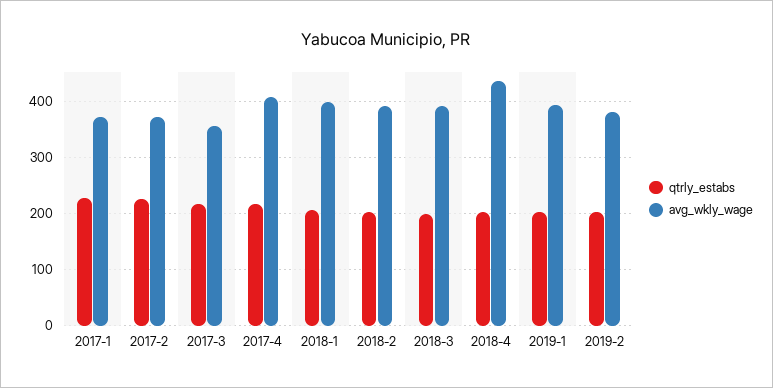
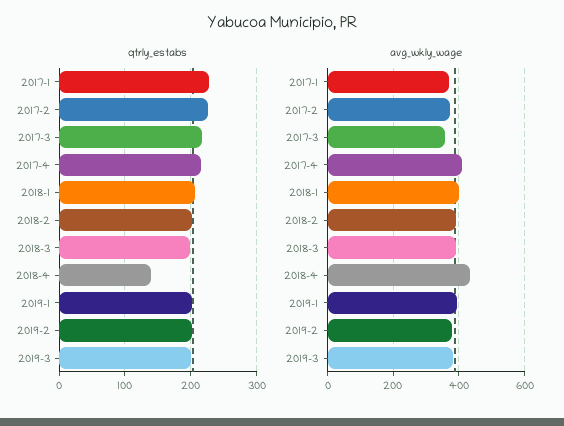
qtrly_estabs, 2018-4: 200 -> 140
qtrly_estabs, 2019-3: none -> 200
avg_wkly_wage, 2019-3: none -> 380

